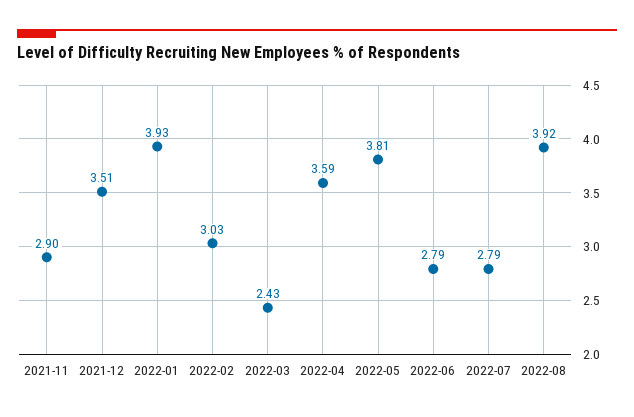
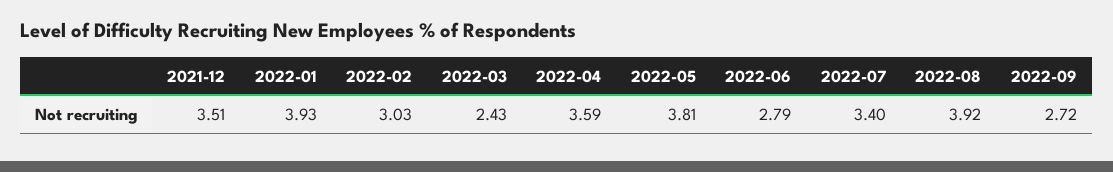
2021-11: 2.9 -> none
2022-07: 2.79 -> 3.4
2022-09: none -> 2.72

